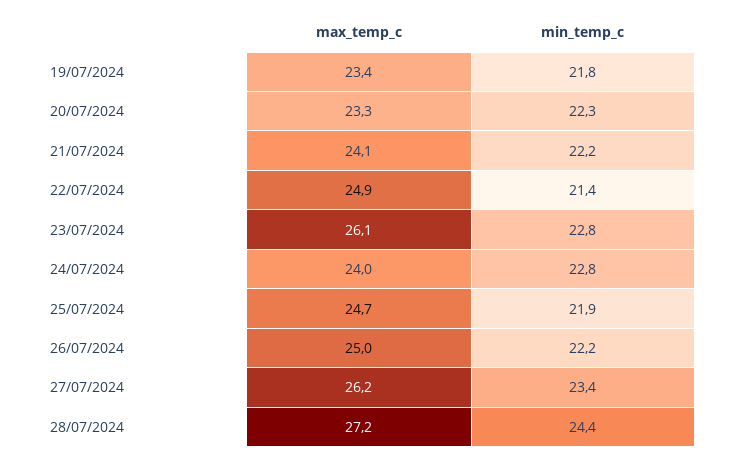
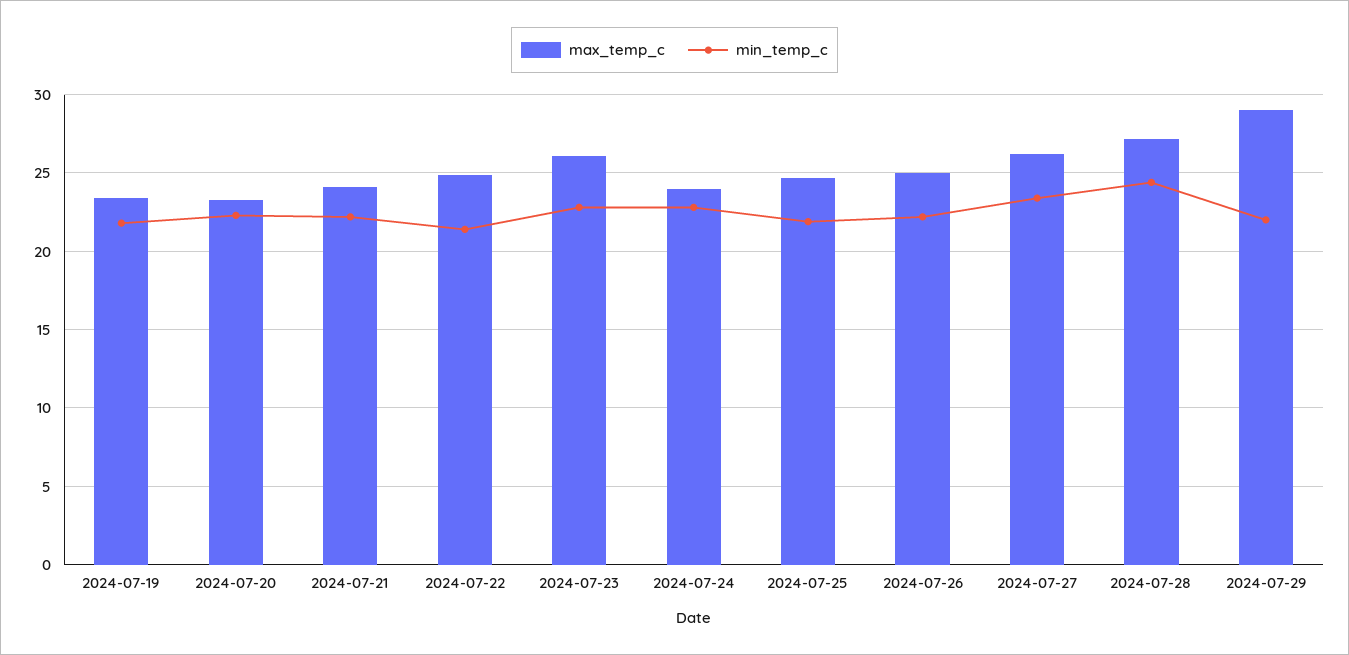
max_temp_c, 2024-07-29: none -> 29
min_temp_c, 2024-07-29: none -> 22

